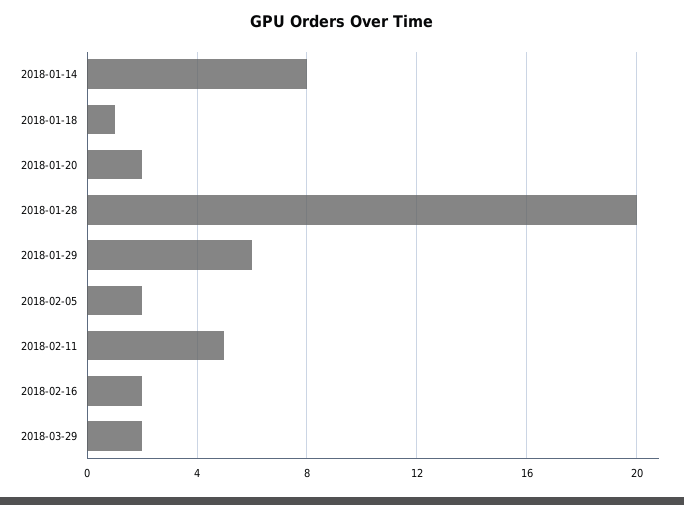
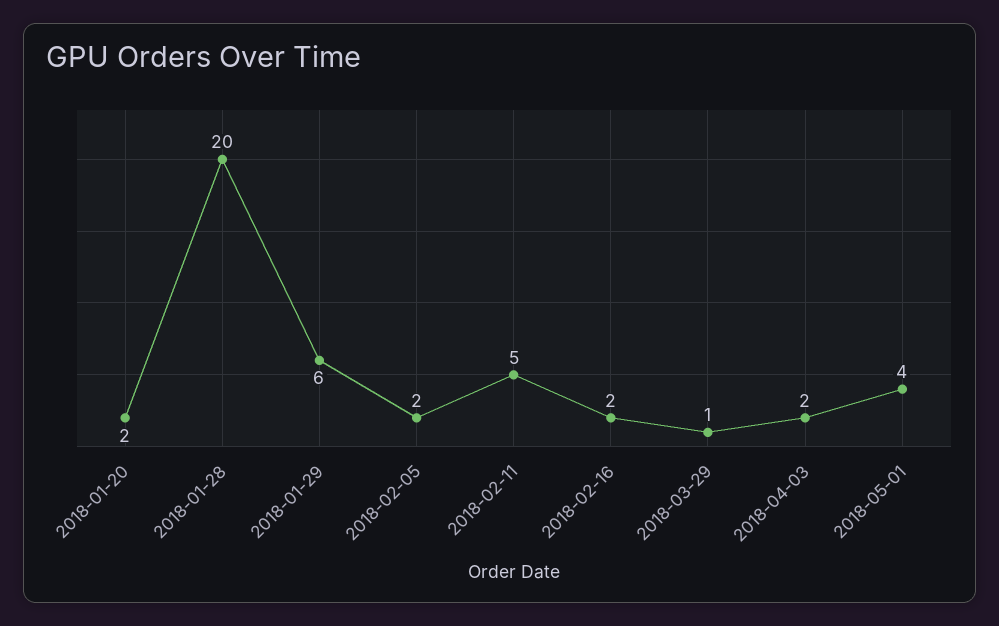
2018-01-14: 8 -> none
2018-01-18: 1 -> none
2018-03-29: 2 -> 1
2018-04-03: none -> 2
2018-05-01: none -> 4

